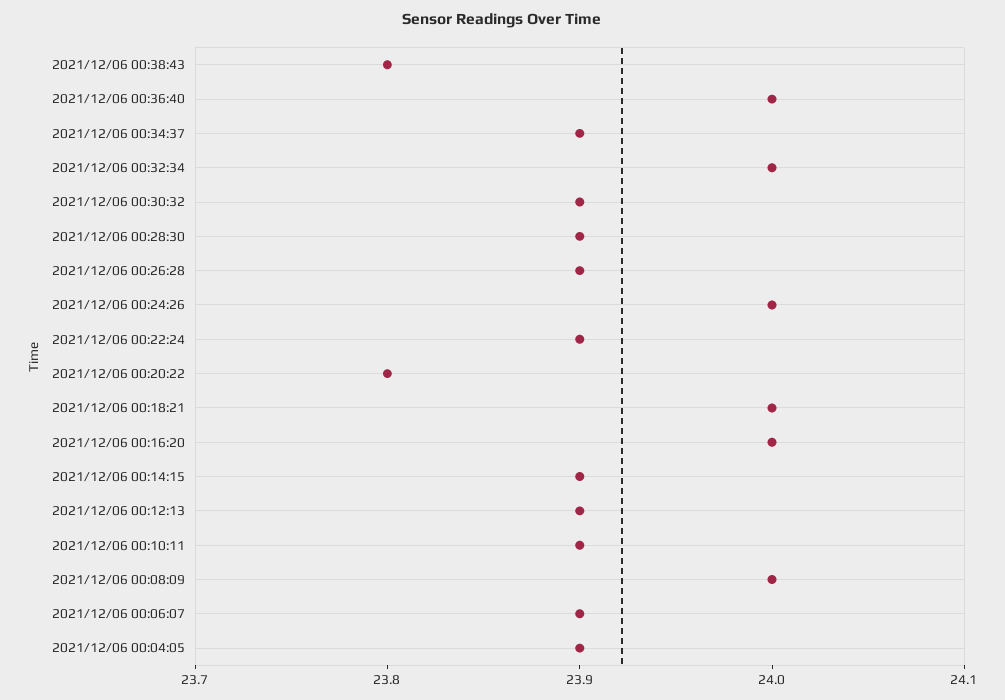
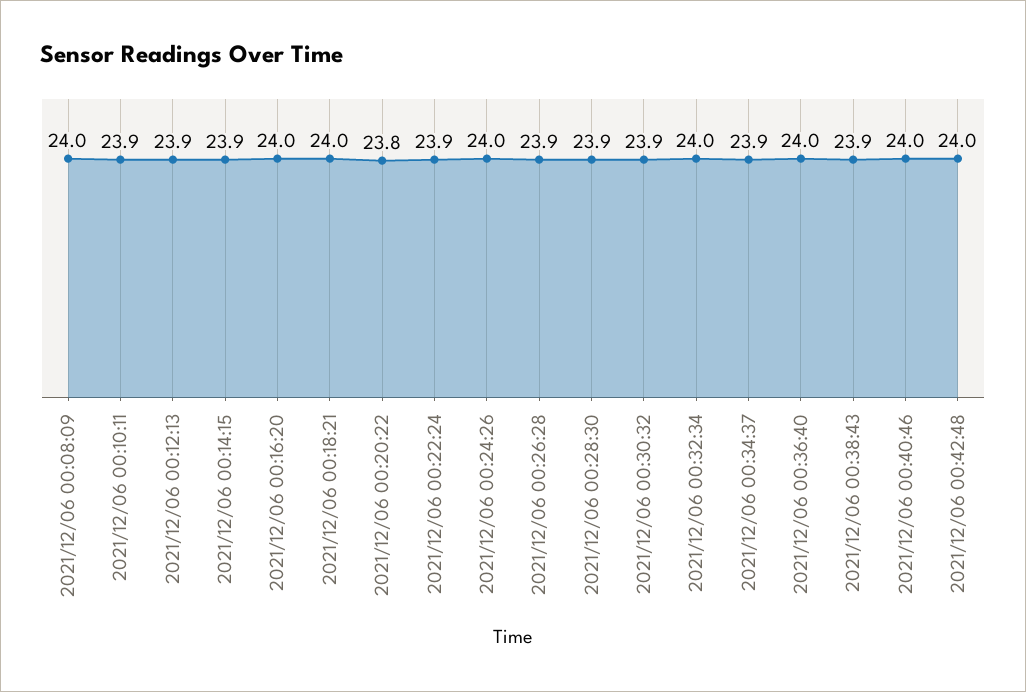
2021/12/06 00:38:43: 23.8 -> 23.9
2021/12/06 00:06:07: 23.9 -> none
2021/12/06 00:04:05: 23.9 -> none
2021/12/06 00:40:46: none -> 24
2021/12/06 00:42:48: none -> 24

